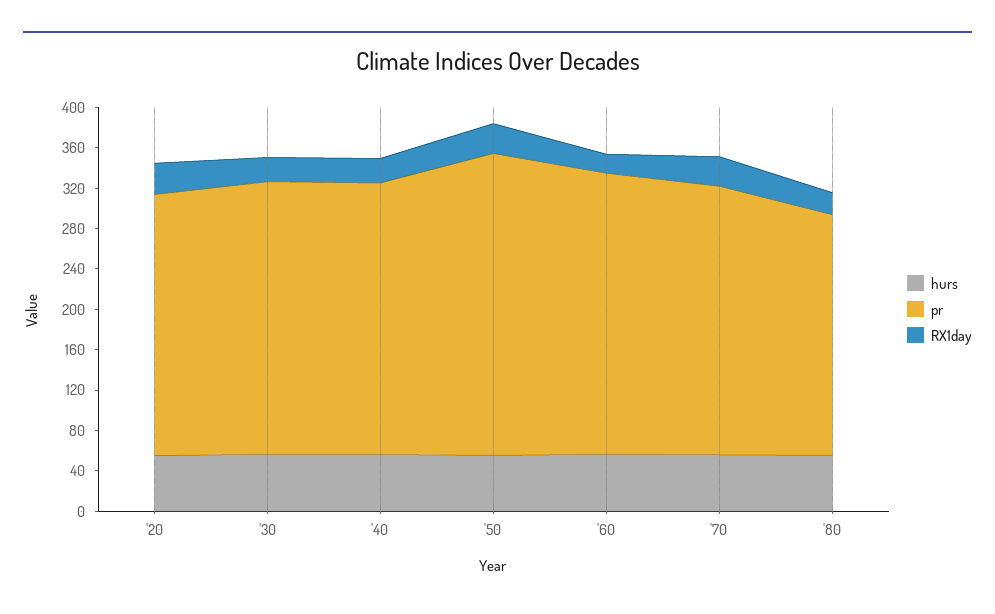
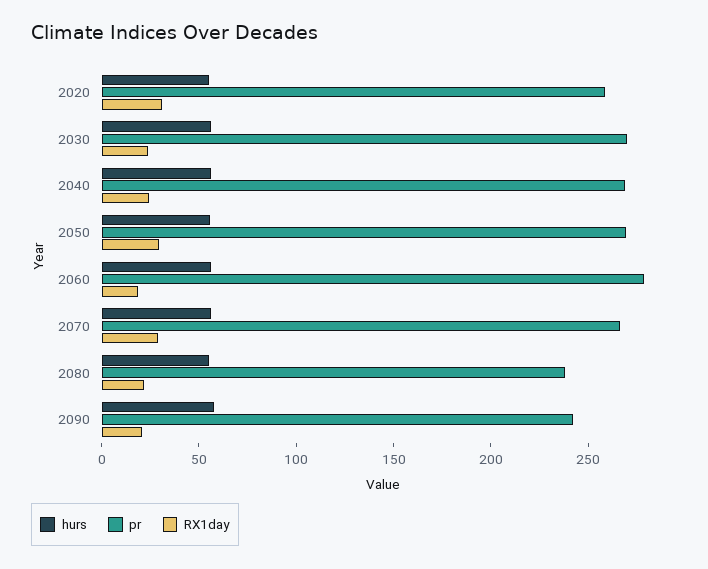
pr, '50: 300 -> 270
hurs, 2090: none -> 60
pr, 2090: none -> 240
RX1day, 2090: none -> 20

